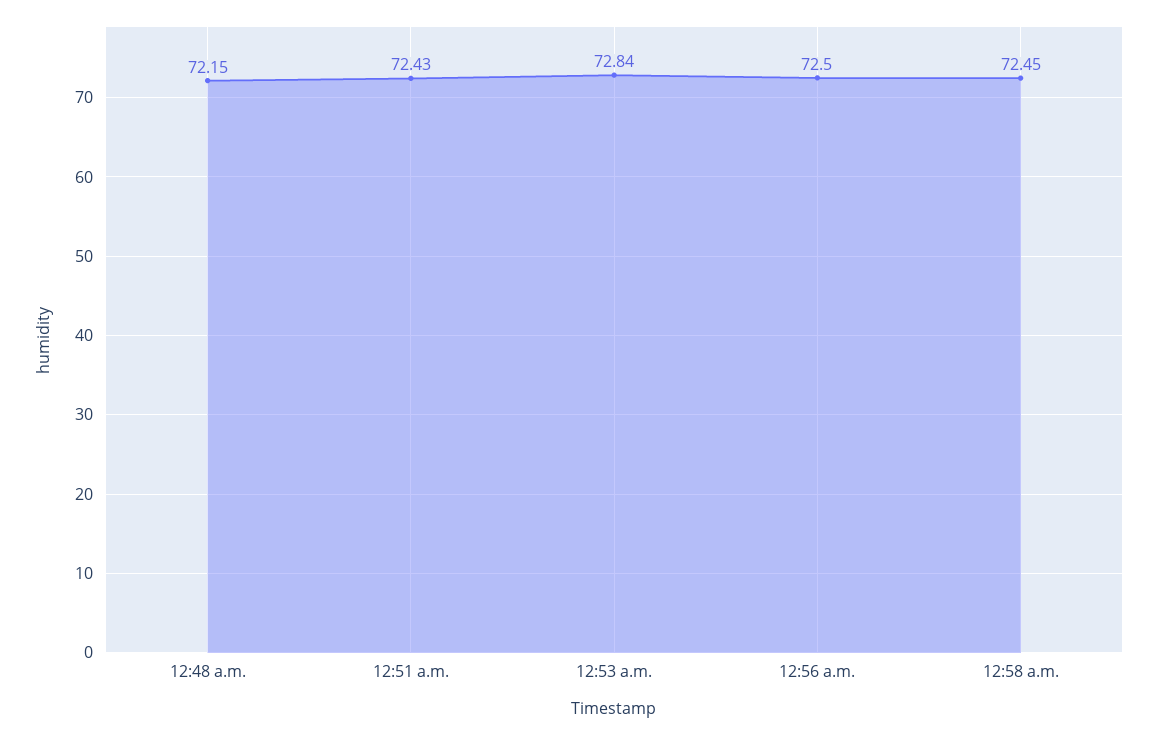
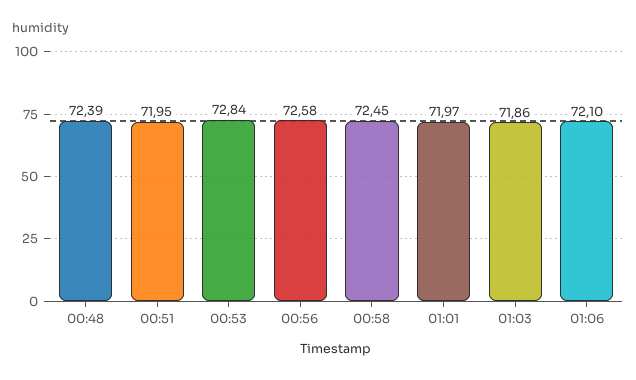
12:48 a.m.: 72.15 -> 72.39
12:51 a.m.: 72.43 -> 71.95
12:56 a.m.: 72.5 -> 72.58
01:01: none -> 71.97
01:03: none -> 71.86
01:06: none -> 72.1

